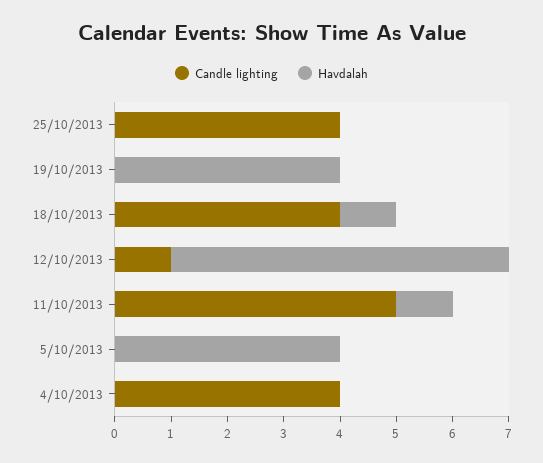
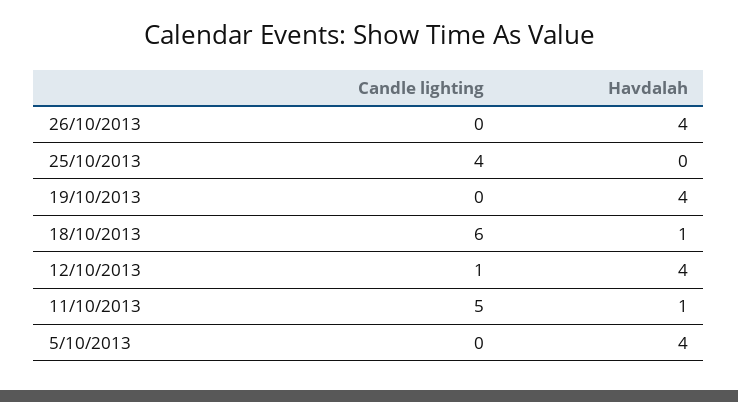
Candle lighting, 18/10/2013: 4 -> 6
Havdalah, 12/10/2013: 6 -> 4
Candle lighting, 4/10/2013: 4 -> none
Havdalah, 4/10/2013: 0 -> none
Candle lighting, 26/10/2013: none -> 0
Havdalah, 26/10/2013: none -> 4

